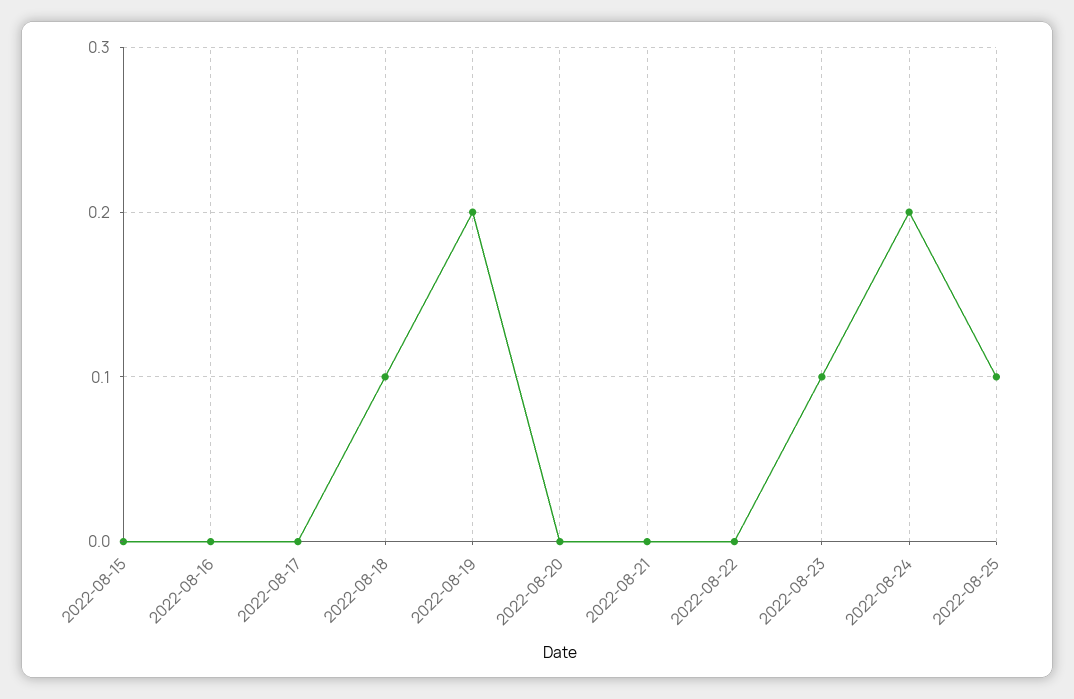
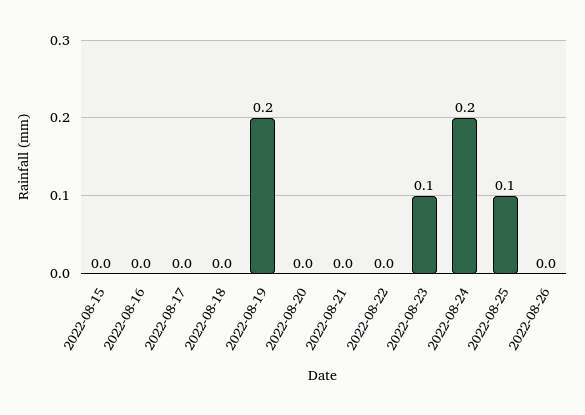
2022-08-18: 0.1 -> 0
2022-08-26: none -> 0

